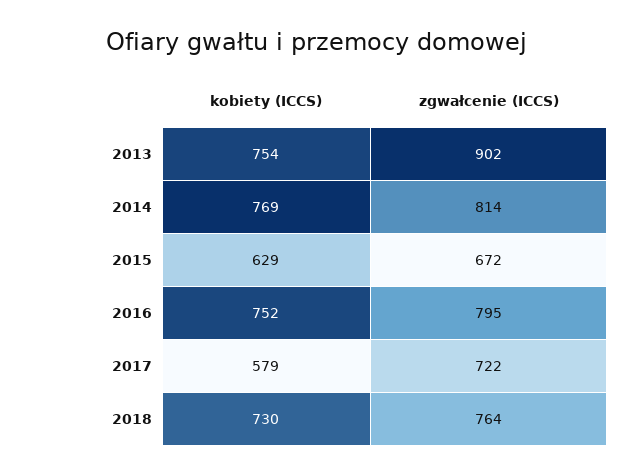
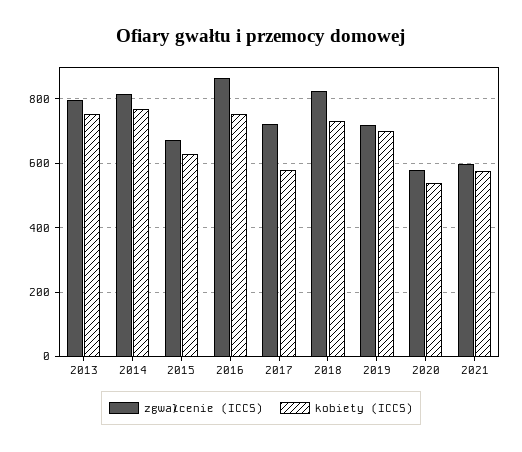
zgwałcenie (ICCS), 2013: 902 -> 800
zgwałcenie (ICCS), 2016: 795 -> 860
zgwałcenie (ICCS), 2018: 764 -> 820
zgwałcenie (ICCS), 2019: none -> 720
kobiety (ICCS), 2019: none -> 700
zgwałcenie (ICCS), 2020: none -> 580
kobiety (ICCS), 2020: none -> 540
zgwałcenie (ICCS), 2021: none -> 600
kobiety (ICCS), 2021: none -> 580

